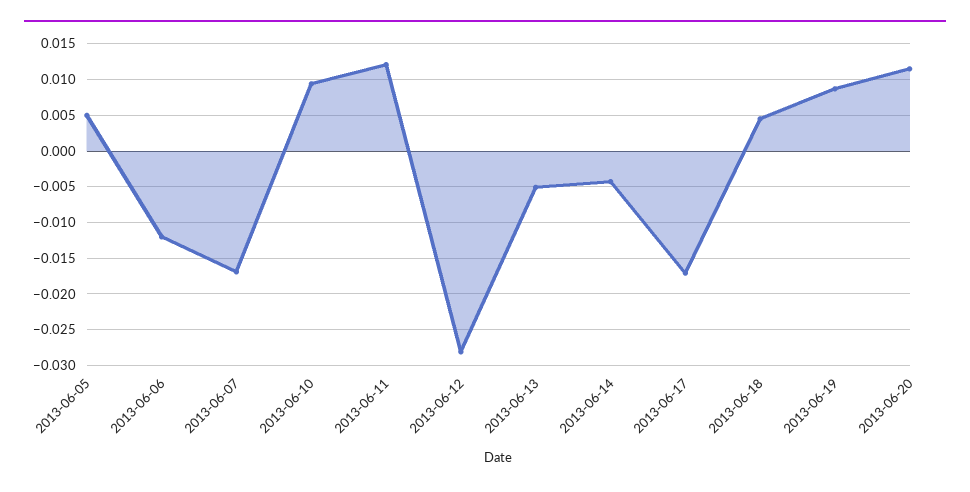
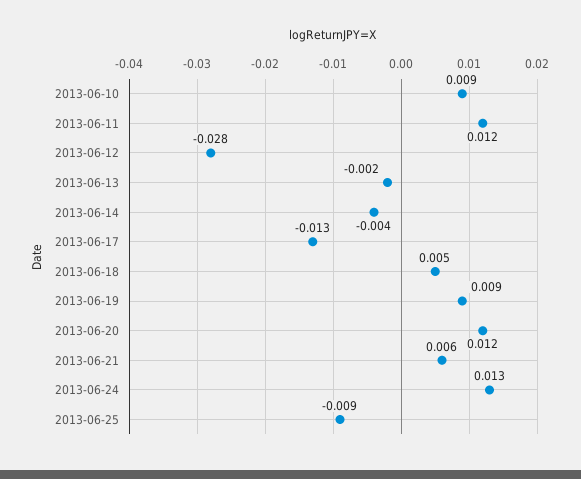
2013-06-05: 0.005 -> none
2013-06-06: -0.012 -> none
2013-06-07: -0.017 -> none
2013-06-13: -0.005 -> -0.002
2013-06-17: -0.017 -> -0.013
2013-06-21: none -> 0.006
2013-06-24: none -> 0.013
2013-06-25: none -> -0.009

